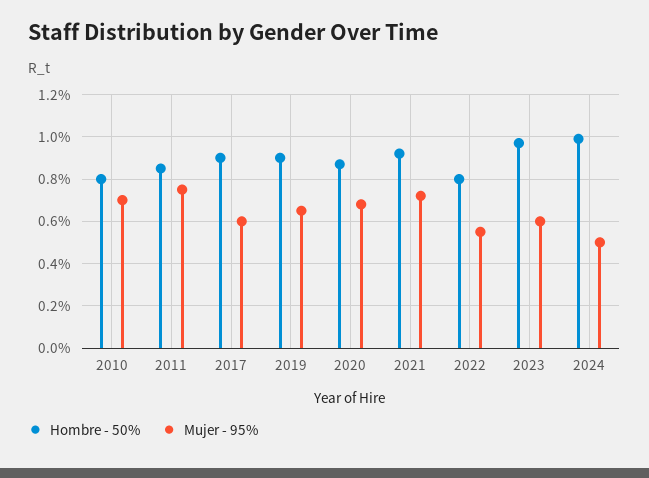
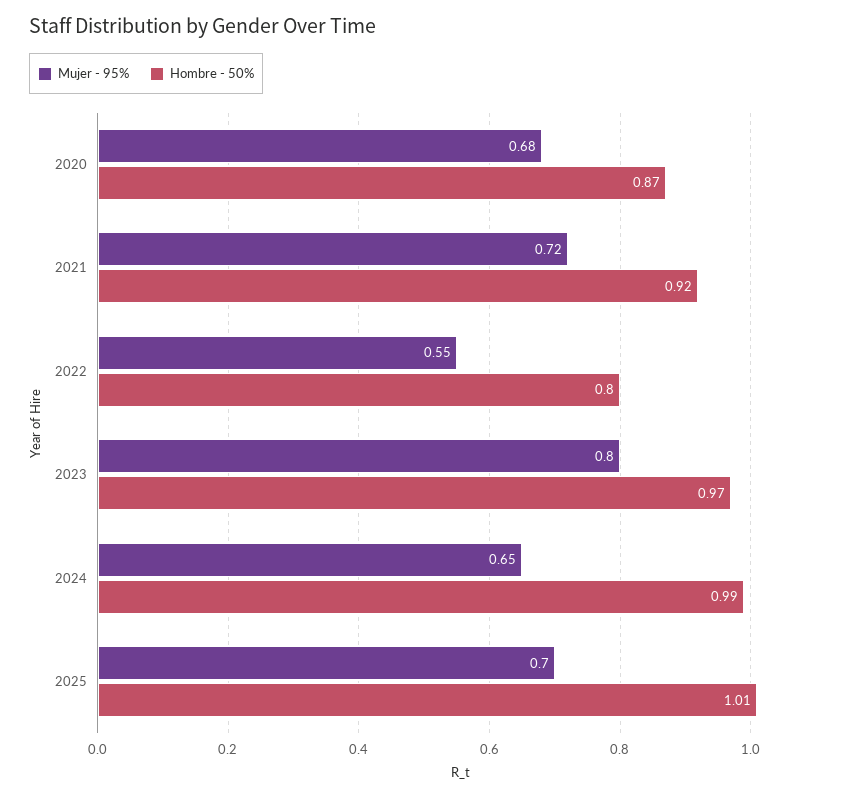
Hombre - 50%, 2010: 0.8 -> none
Mujer - 95%, 2010: 0.7 -> none
Hombre - 50%, 2011: 0.85 -> none
Mujer - 95%, 2011: 0.75 -> none
Hombre - 50%, 2017: 0.9 -> none
Mujer - 95%, 2017: 0.6 -> none
Hombre - 50%, 2019: 0.9 -> none
Mujer - 95%, 2019: 0.65 -> none
Mujer - 95%, 2023: 0.6 -> 0.8
Mujer - 95%, 2024: 0.5 -> 0.65
Mujer - 95%, 2025: none -> 0.7
Hombre - 50%, 2025: none -> 1.01

